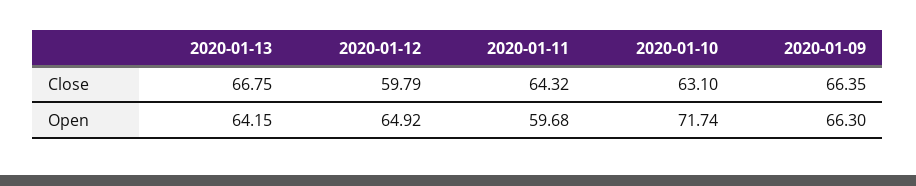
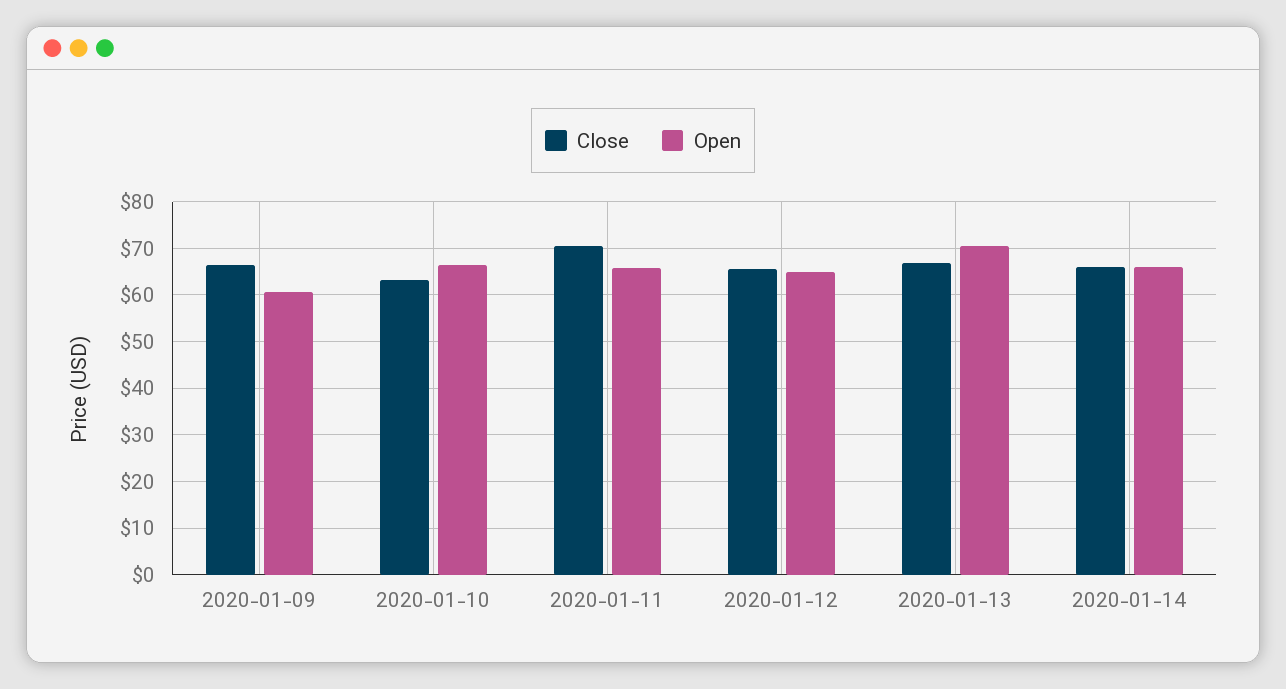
Close, 2020-01-12: 59.79 -> 66
Close, 2020-01-11: 64.32 -> 70
Open, 2020-01-13: 64.15 -> 70
Open, 2020-01-11: 59.68 -> 66
Open, 2020-01-10: 71.74 -> 66
Open, 2020-01-09: 66.3 -> 60
Close, 2020-01-14: none -> 66
Open, 2020-01-14: none -> 66

